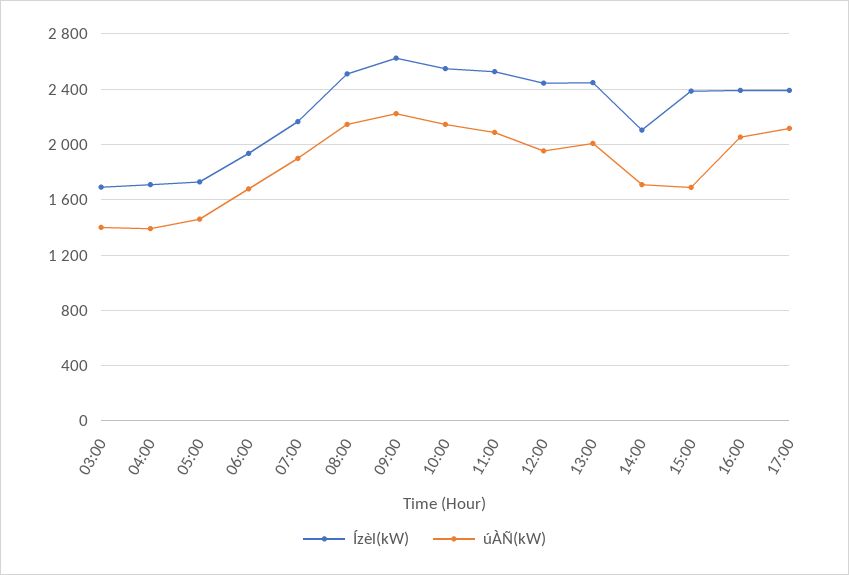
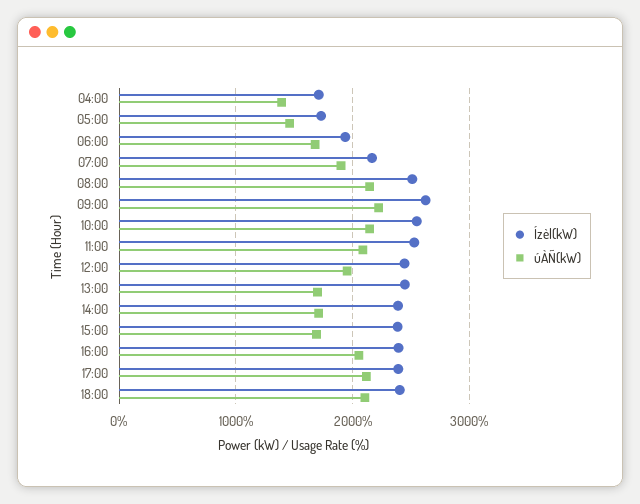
Ízèl(kW), 03:00: 1700 -> none
úÀÑ(kW), 03:00: 1400 -> none
úÀÑ(kW), 13:00: 2000 -> 1700
Ízèl(kW), 14:00: 2100 -> 2400
Ízèl(kW), 18:00: none -> 2400
úÀÑ(kW), 18:00: none -> 2100

